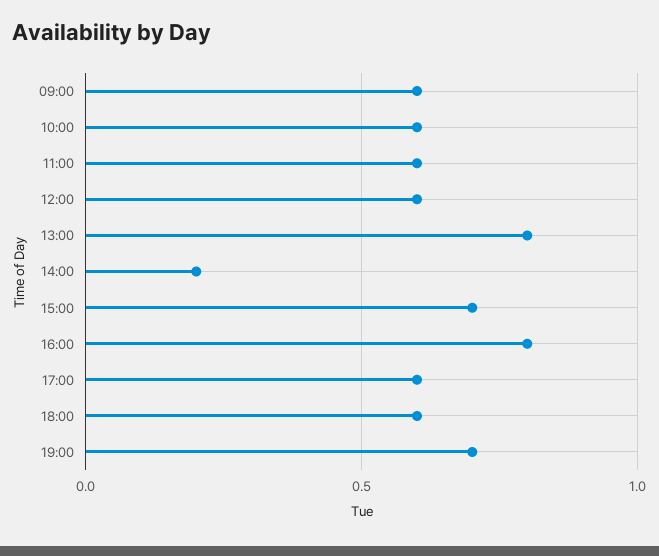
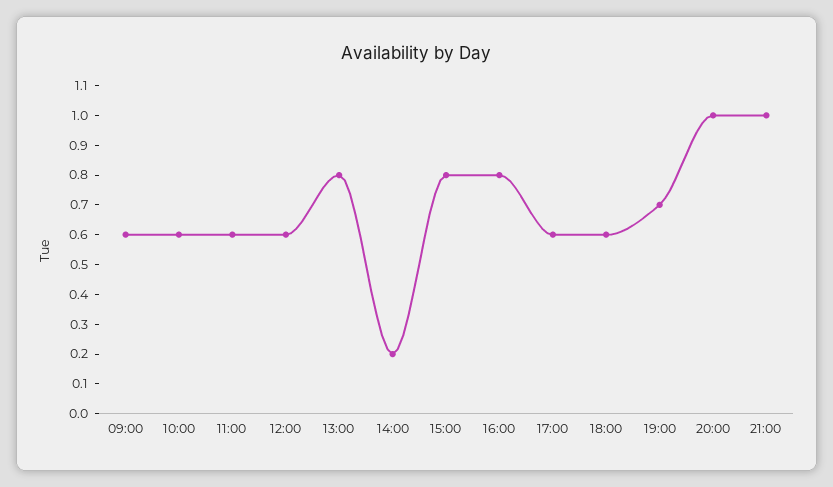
15:00: 0.7 -> 0.8
20:00: none -> 1
21:00: none -> 1

